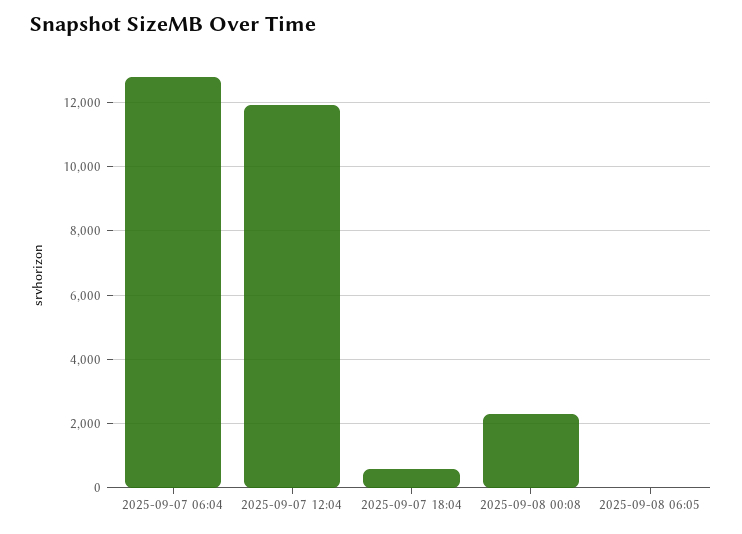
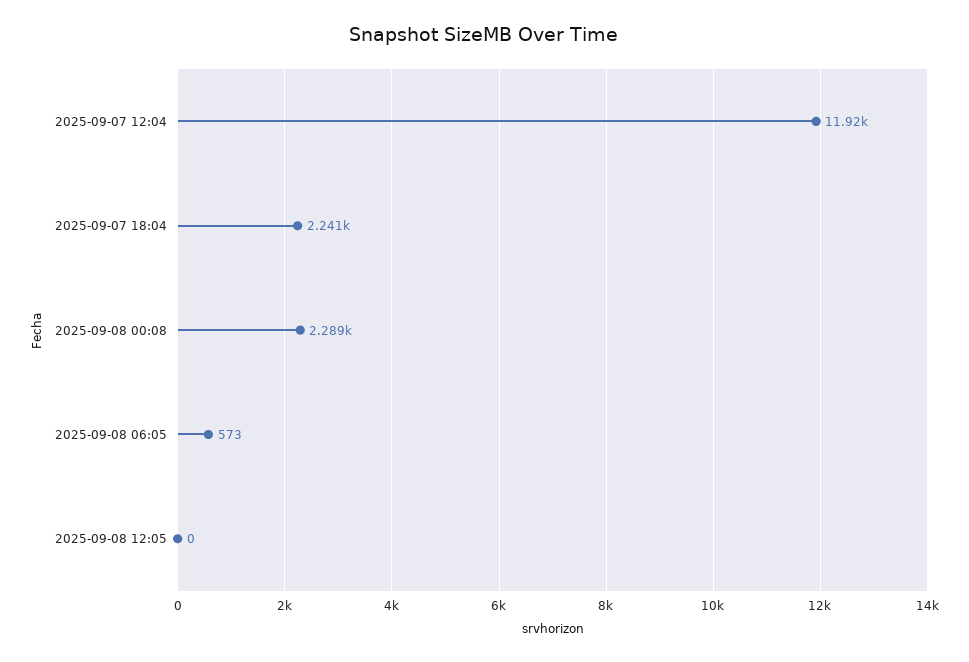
2025-09-07 06:04: 12800 -> none
2025-09-07 18:04: 600 -> 2241
2025-09-08 06:05: 0 -> 573
2025-09-08 12:05: none -> 0

